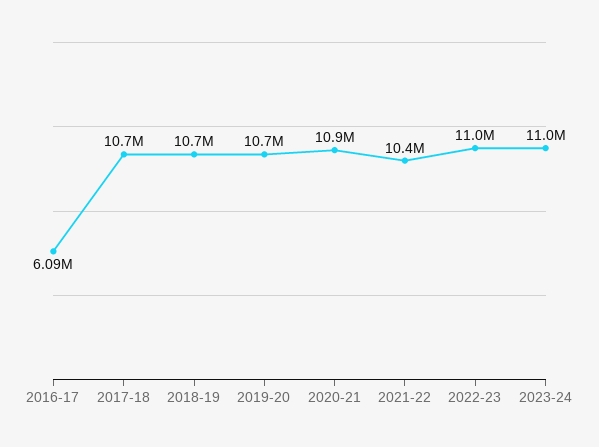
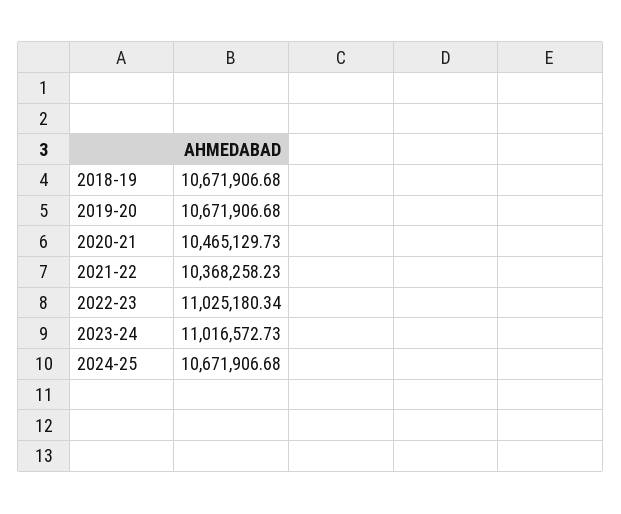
2016-17: 6090000 -> none
2017-18: 10700000 -> none
2020-21: 10900000 -> 10465129.73
2024-25: none -> 10671906.68

